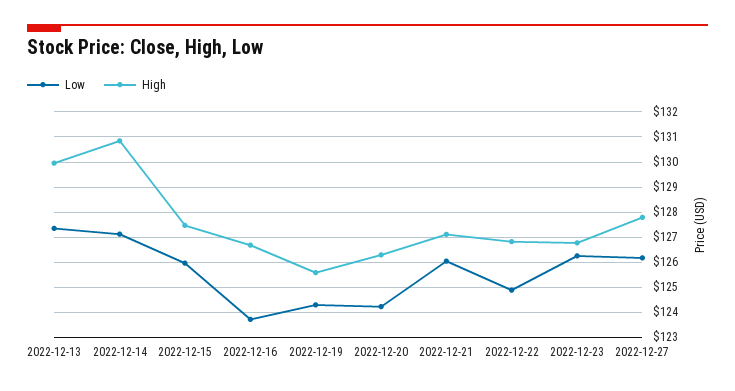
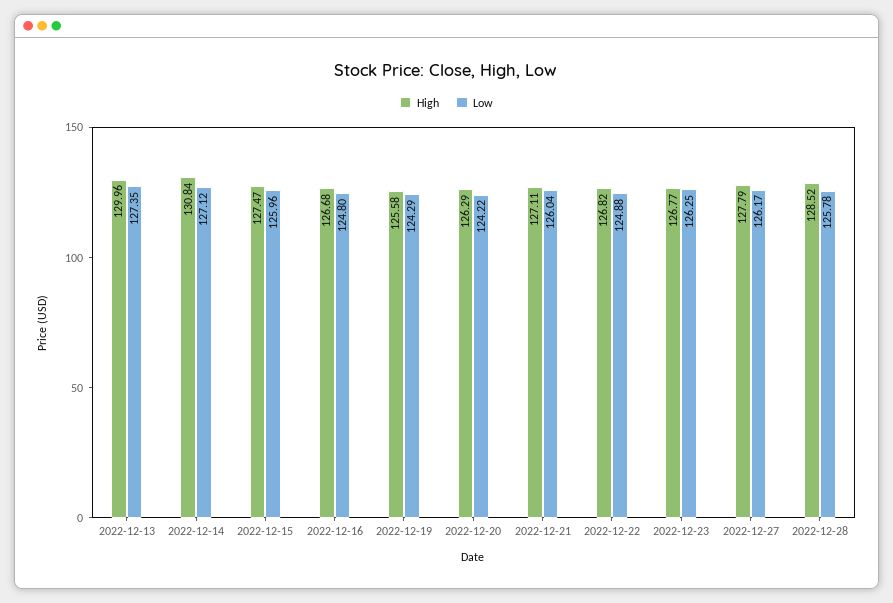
Low, 2022-12-16: 123.75 -> 124.8
High, 2022-12-28: none -> 128.52
Low, 2022-12-28: none -> 125.78

